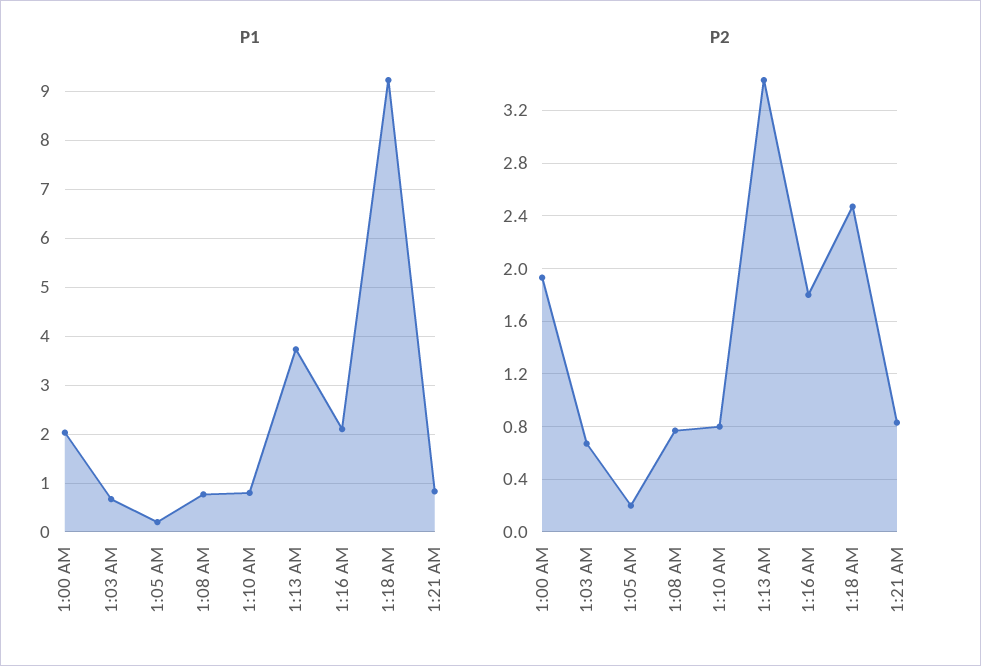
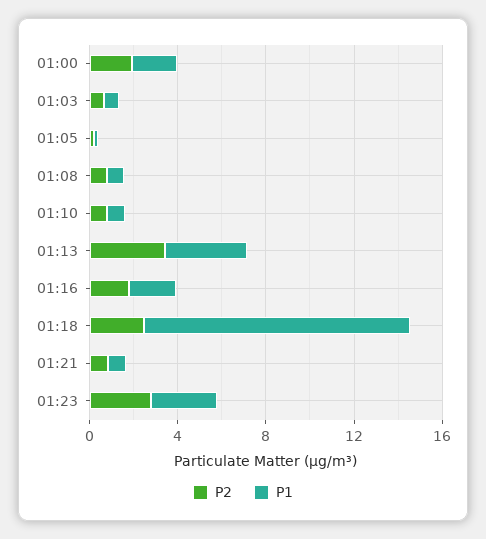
P1, 1:18 AM: 9.2 -> 12
P2, 01:23: none -> 3
P1, 01:23: none -> 3

